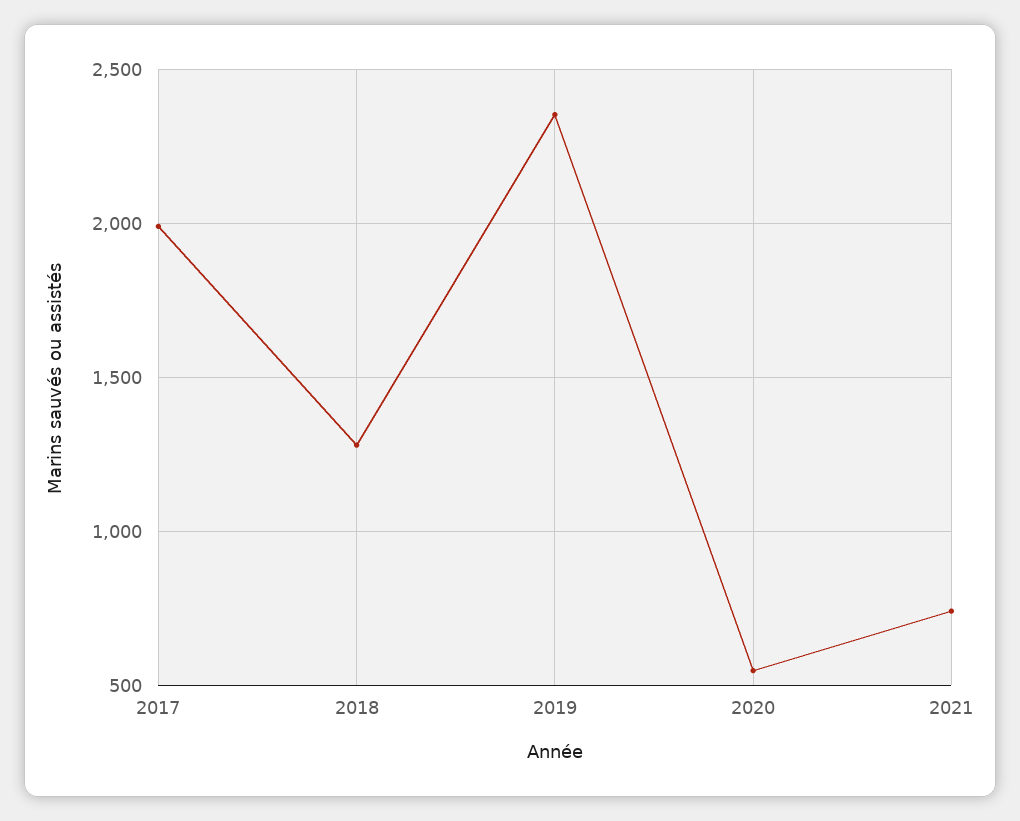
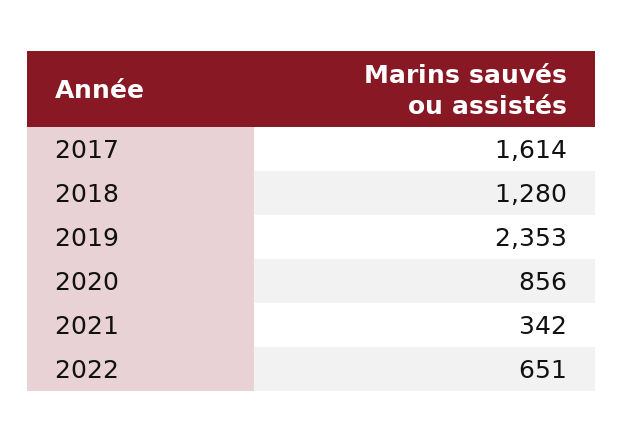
2017: 2000 -> 1614
2020: 550 -> 856
2021: 750 -> 342
2022: none -> 651

